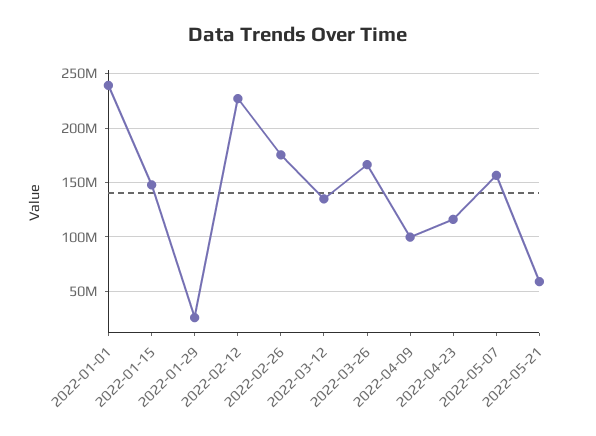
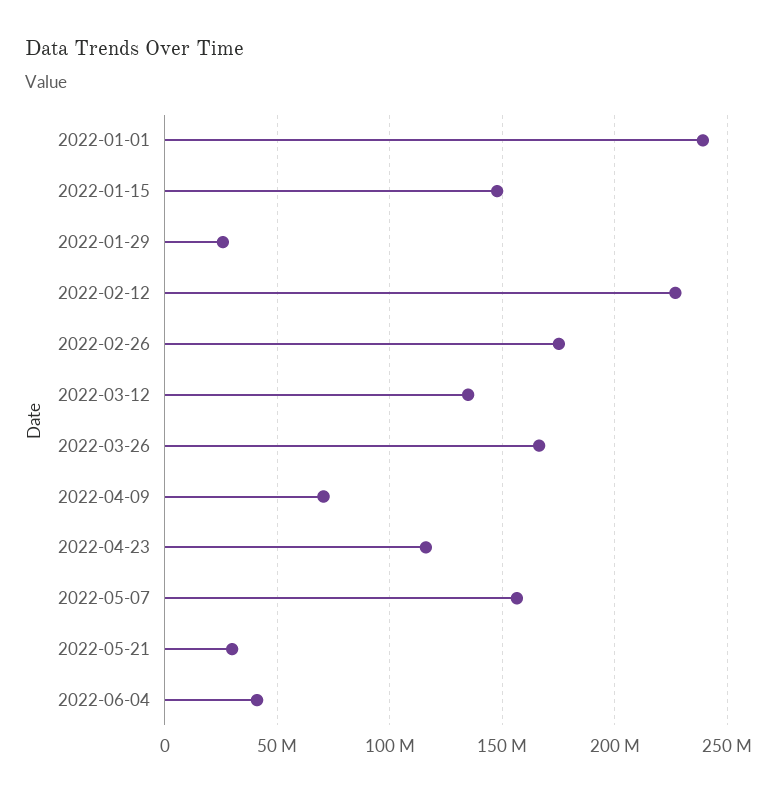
2022-04-09: 100000000 -> 70000000
2022-05-21: 60000000 -> 30000000
2022-06-04: none -> 40000000

